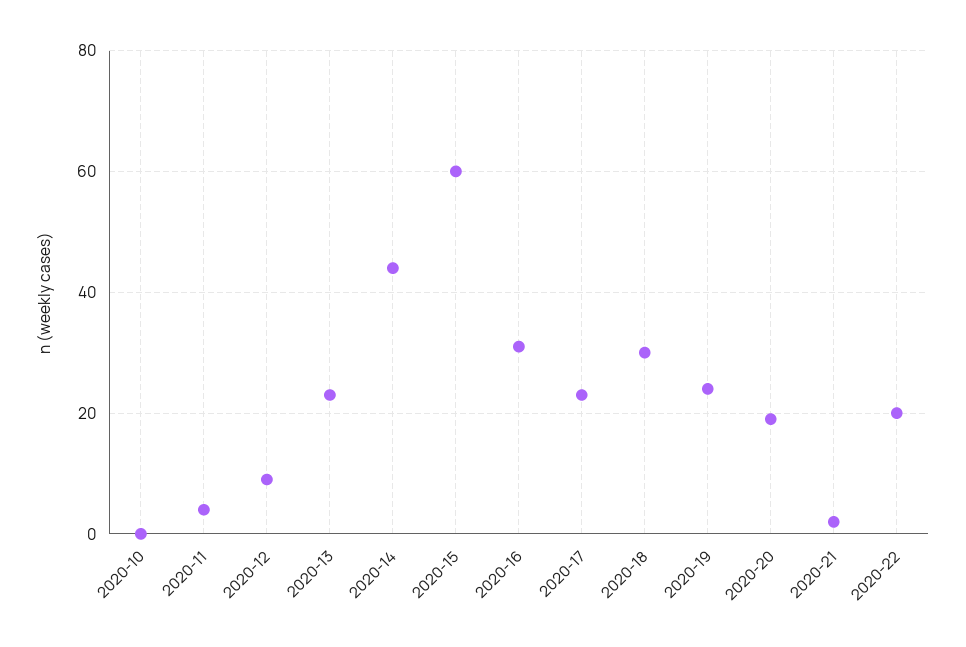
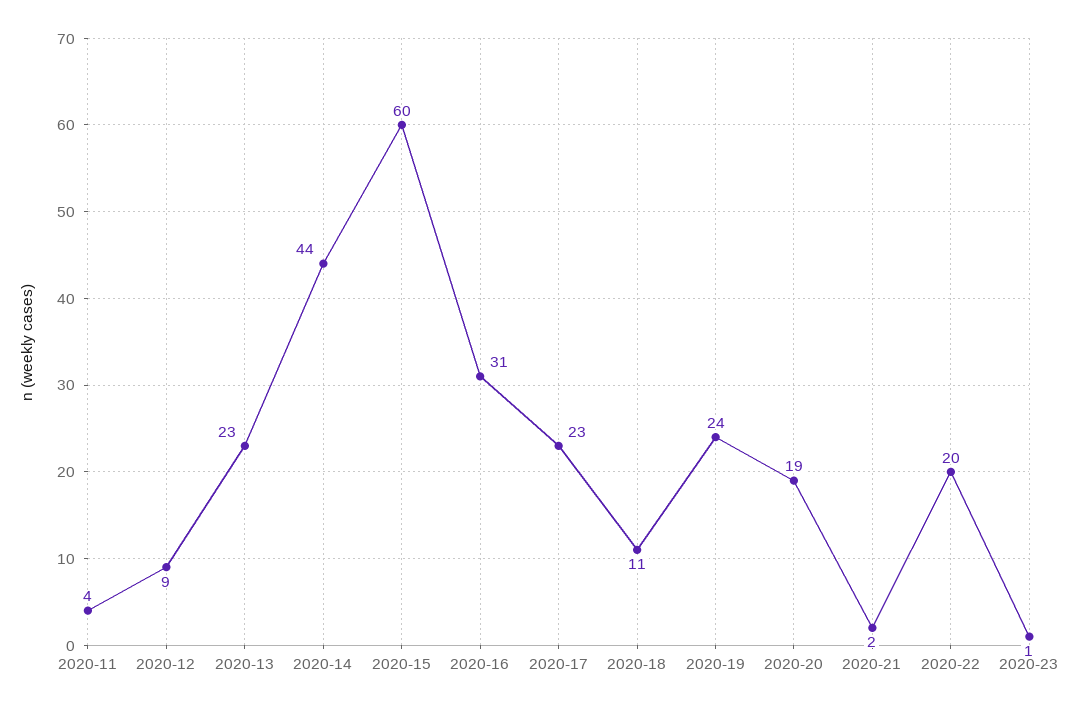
2020-10: 0 -> none
2020-18: 30 -> 11
2020-23: none -> 1

